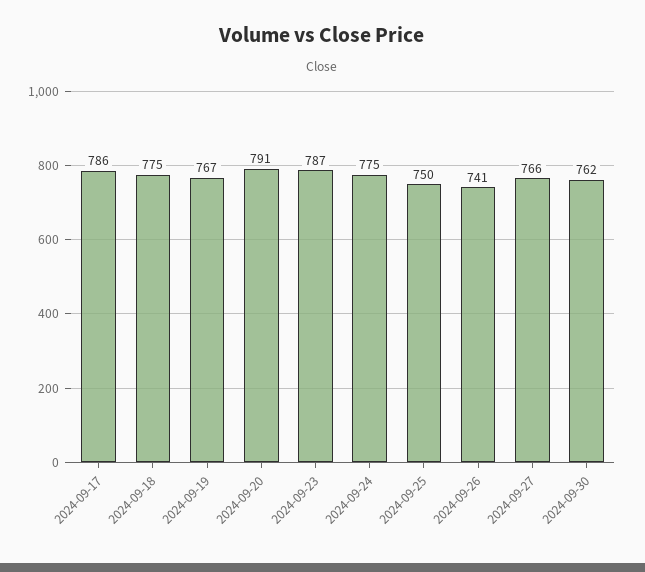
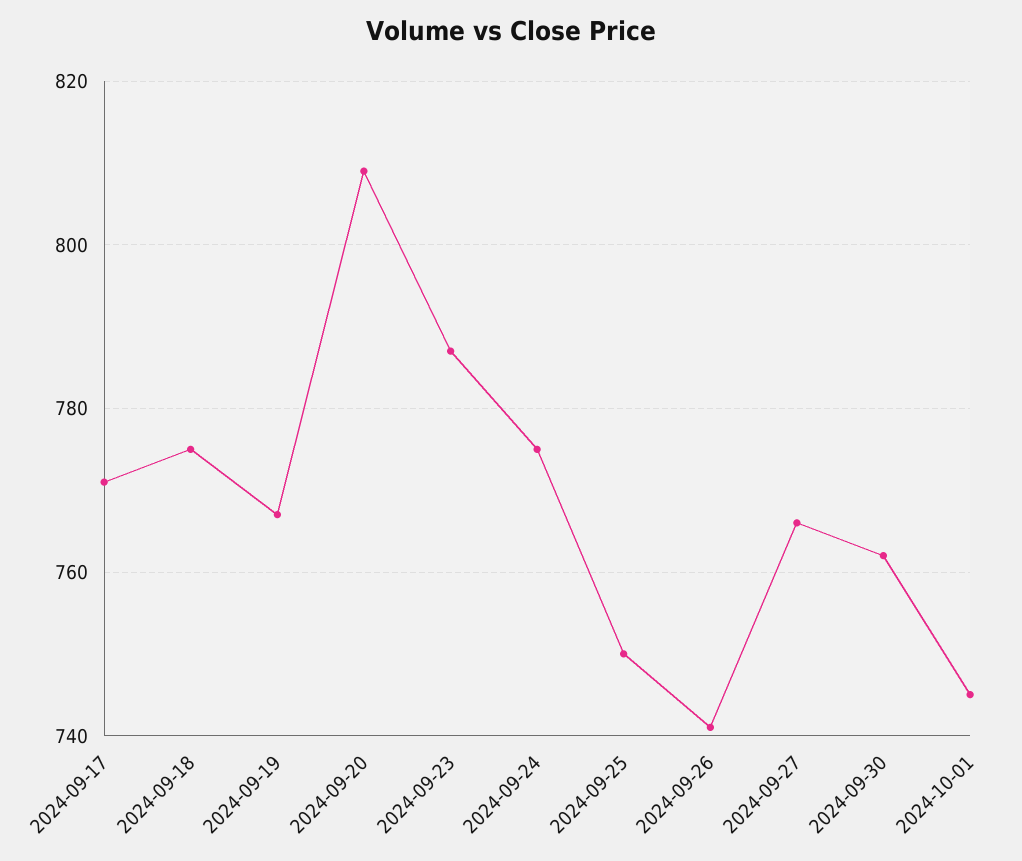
2024-09-17: 786 -> 770
2024-09-20: 791 -> 810
2024-10-01: none -> 745

